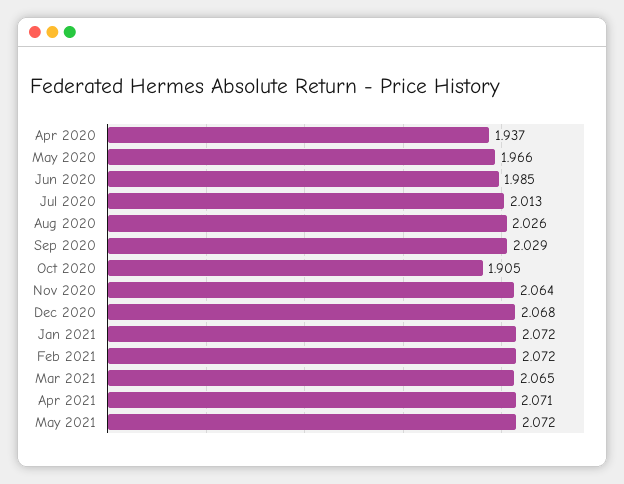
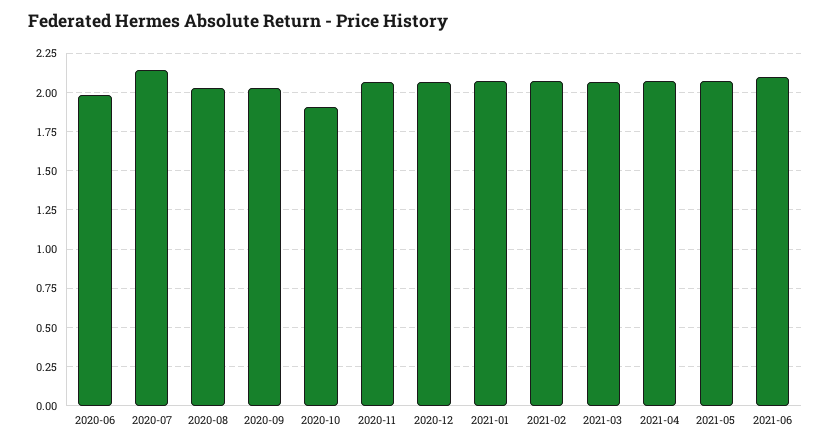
Apr 2020: 1.937 -> none
May 2020: 1.966 -> none
Jul 2020: 2.013 -> 2.15
2021-06: none -> 2.1

